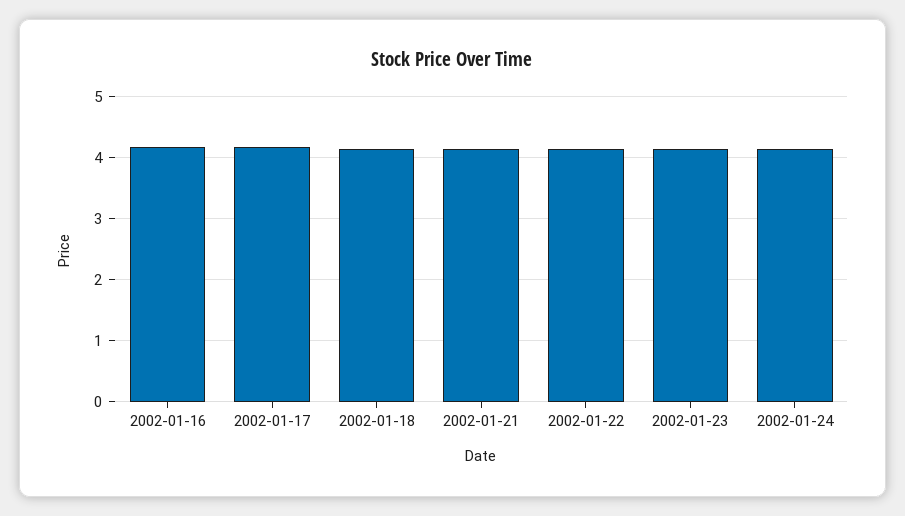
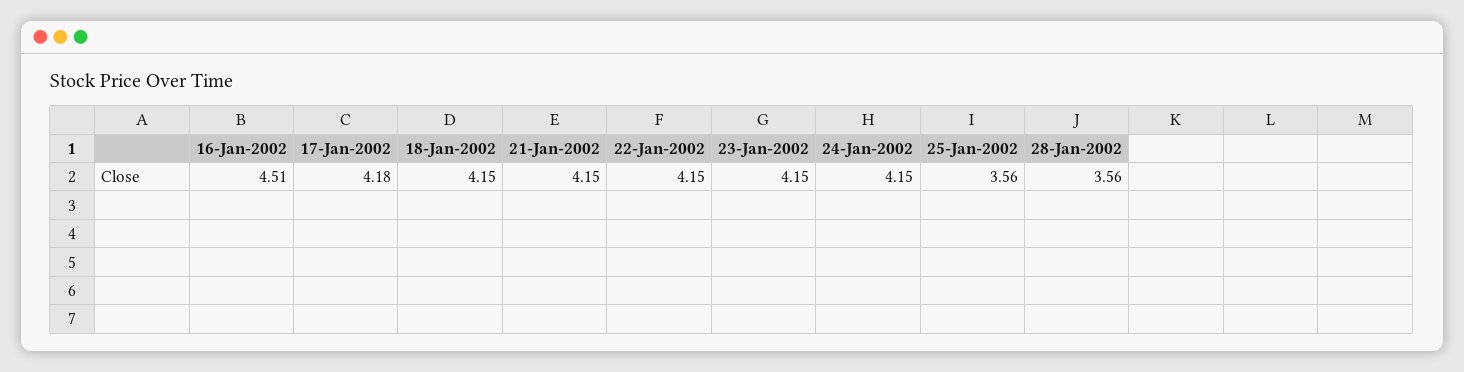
2002-01-16: 4.2 -> 4.51
25-Jan-2002: none -> 3.56
28-Jan-2002: none -> 3.56

